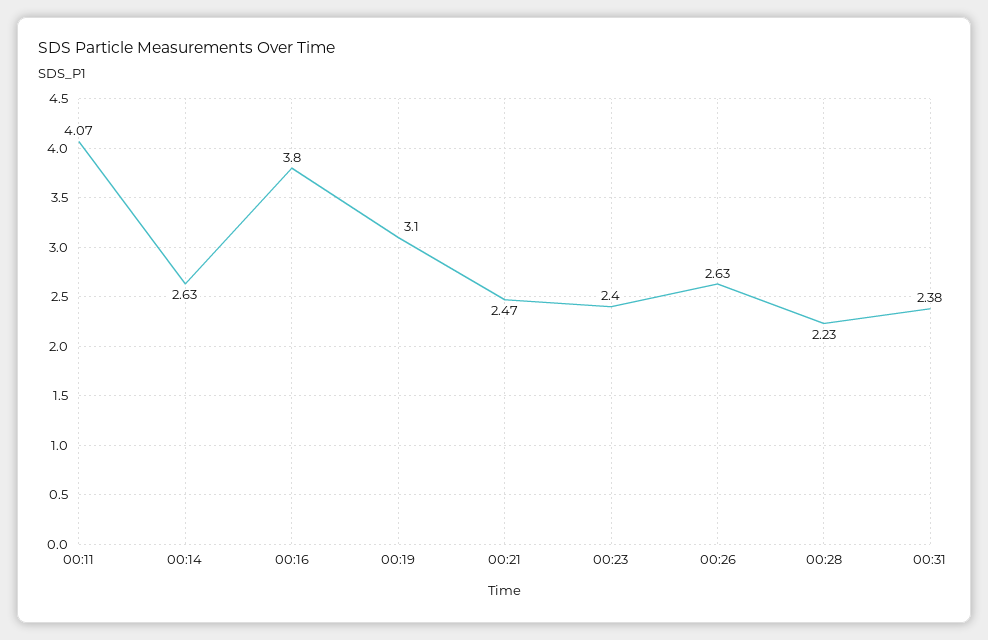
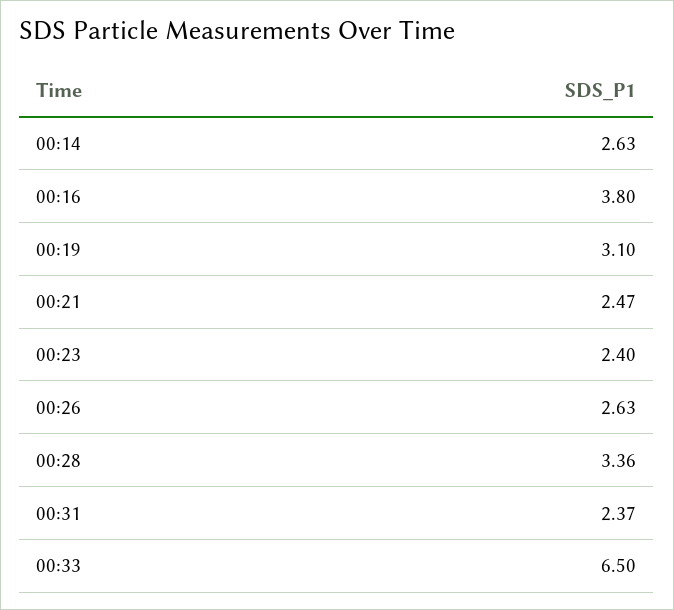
00:11: 4.07 -> none
00:28: 2.23 -> 3.36
00:31: 2.38 -> 2.37
00:33: none -> 6.5

